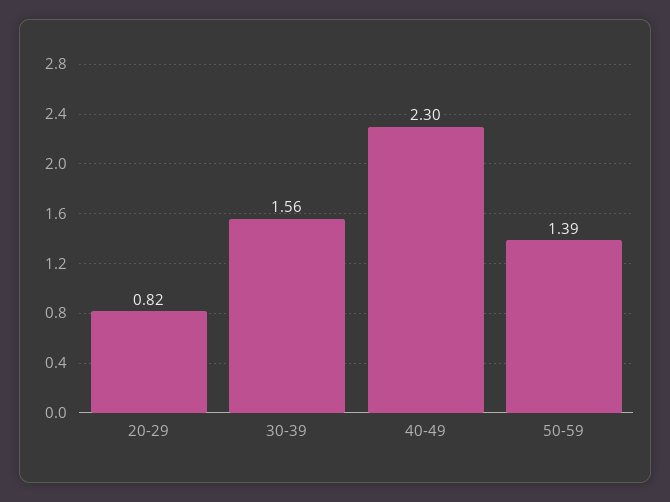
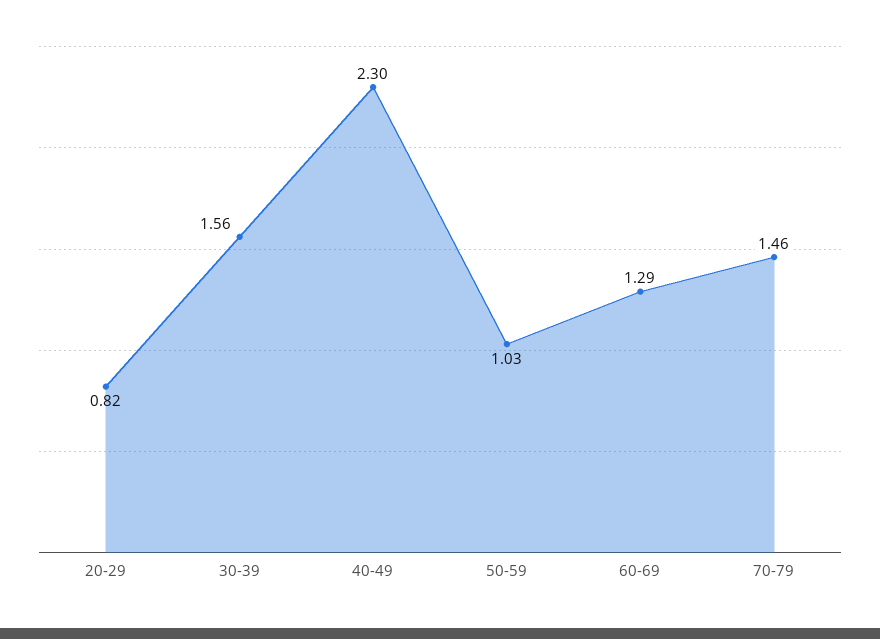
50-59: 1.39 -> 1.03
60-69: none -> 1.29
70-79: none -> 1.46

